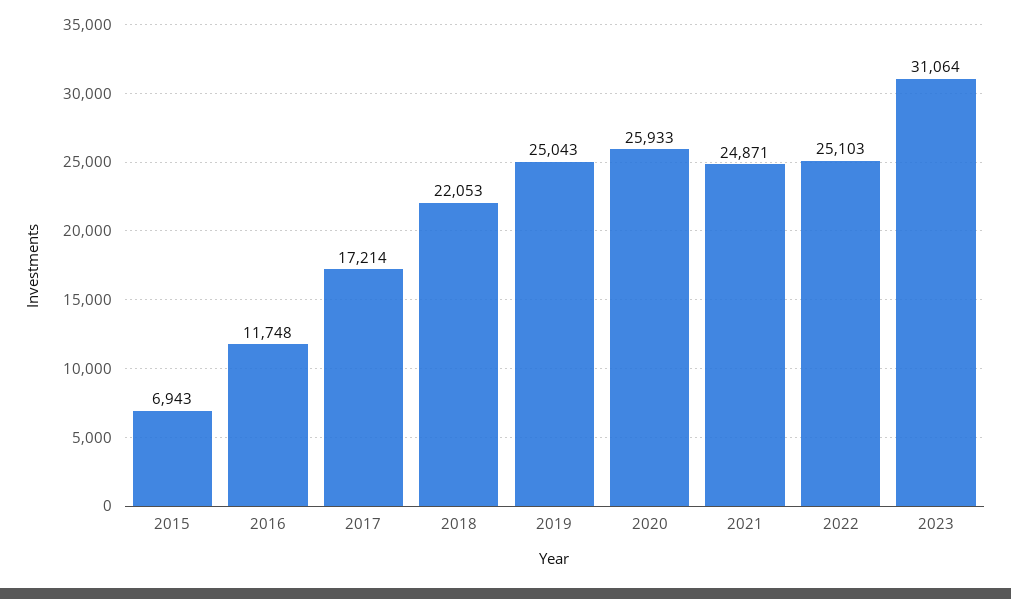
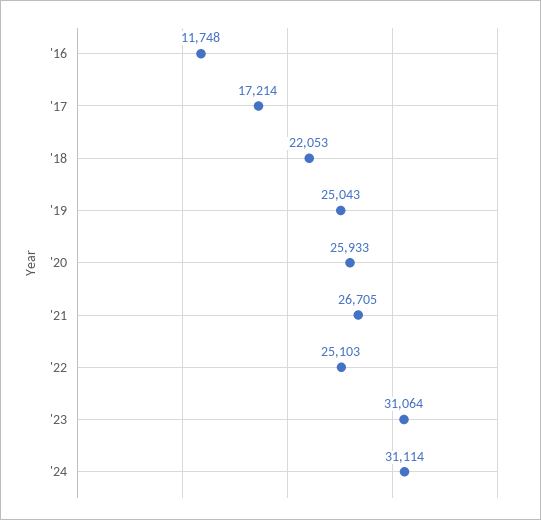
2015: 6943 -> none
2021: 24871 -> 26705
'24: none -> 31114

